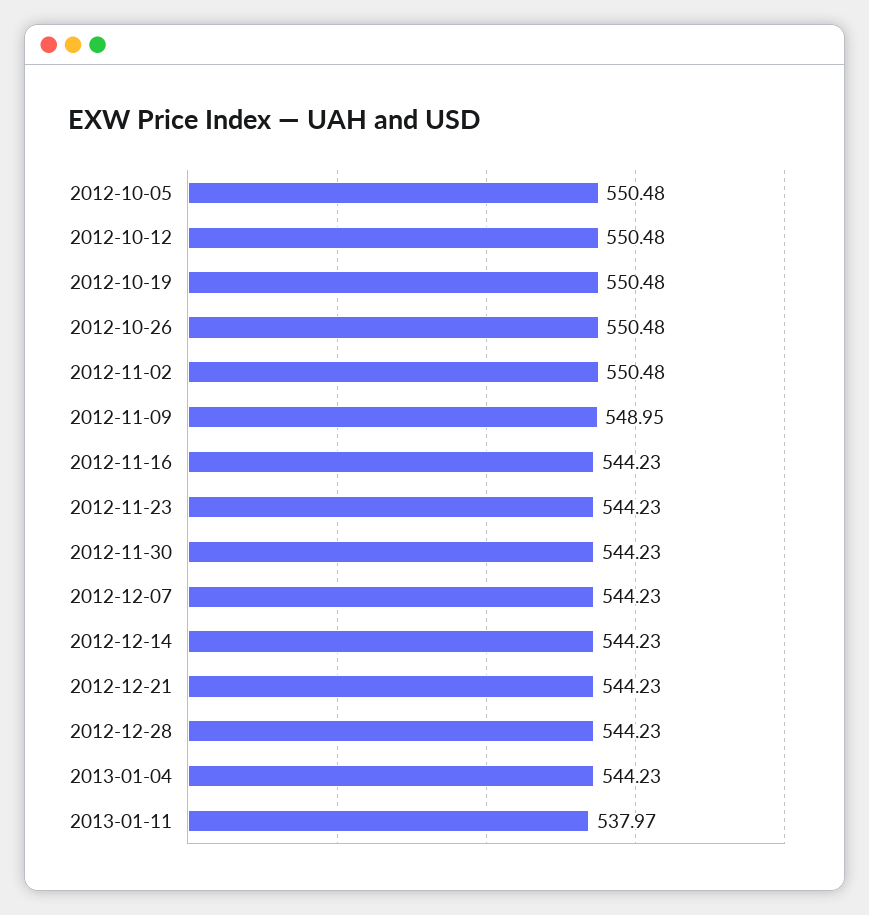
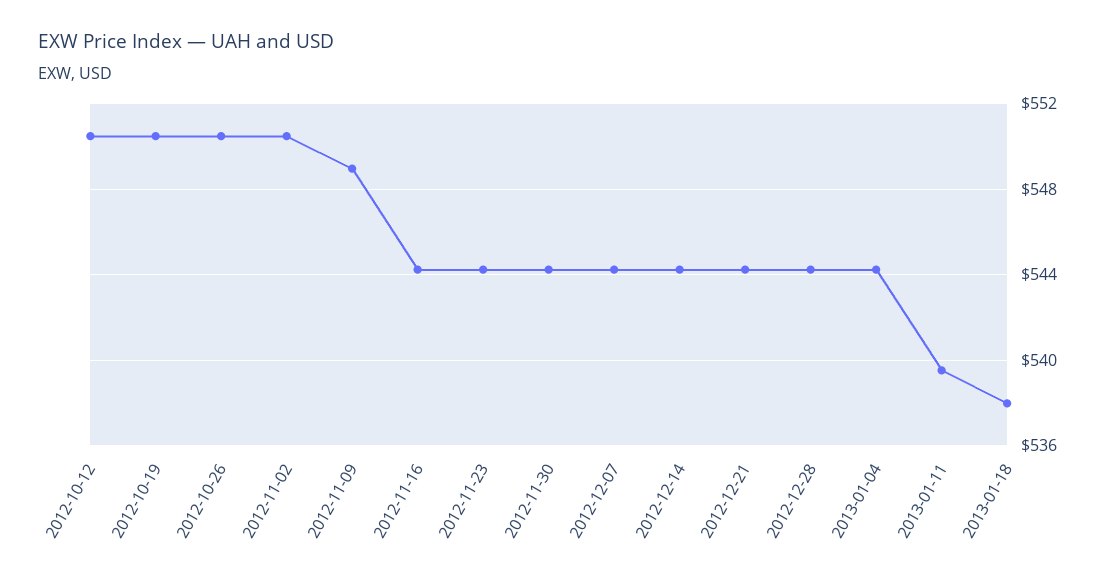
2012-10-05: 550.48 -> none
2013-01-11: 537.97 -> 539.5
2013-01-18: none -> 538

